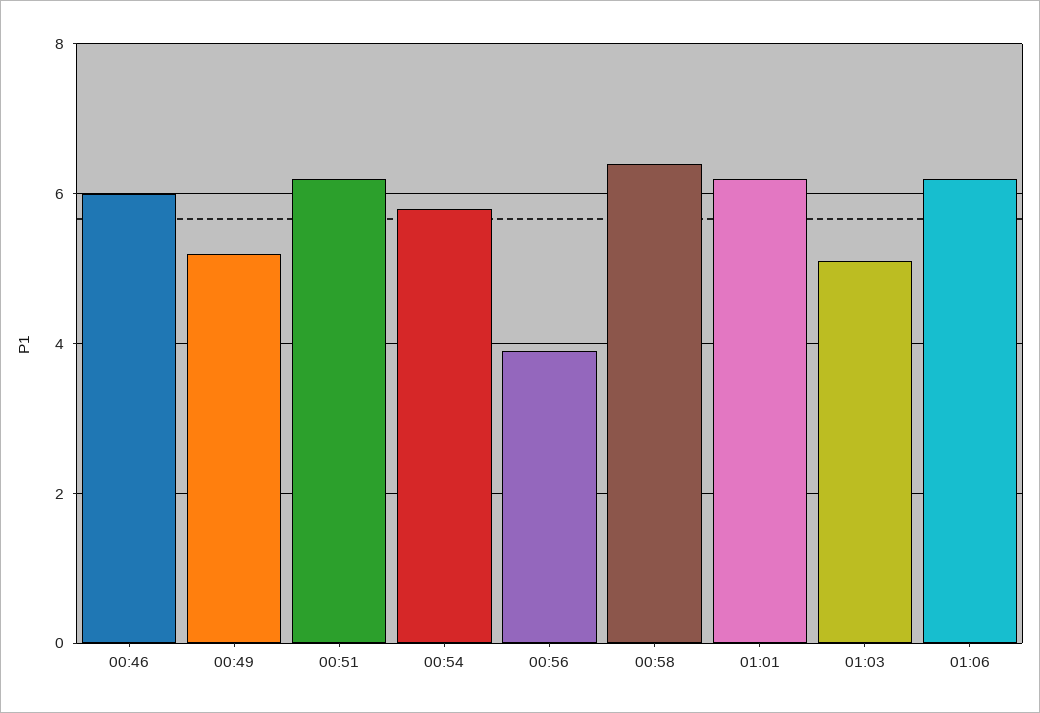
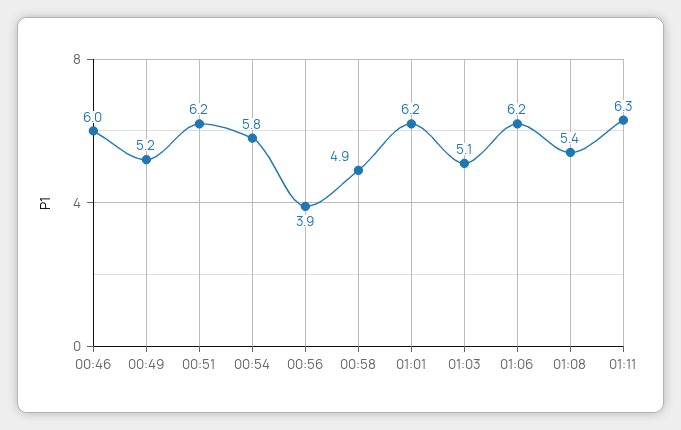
00:58: 6.5 -> 4.9
01:08: none -> 5.4
01:11: none -> 6.3

